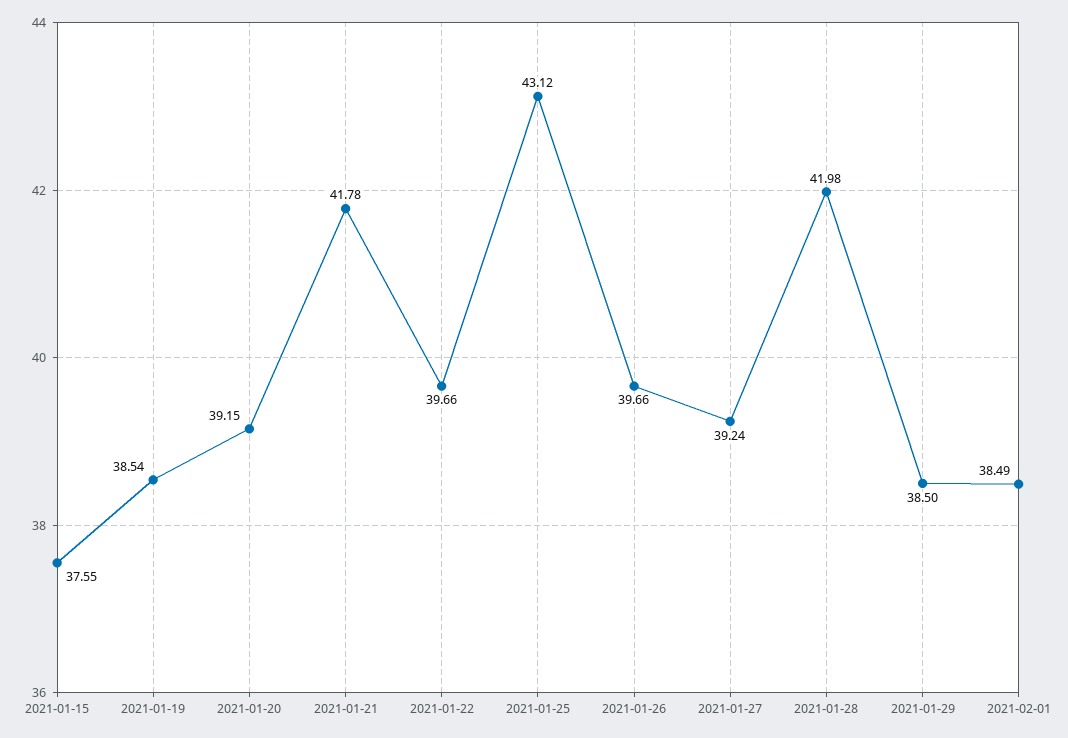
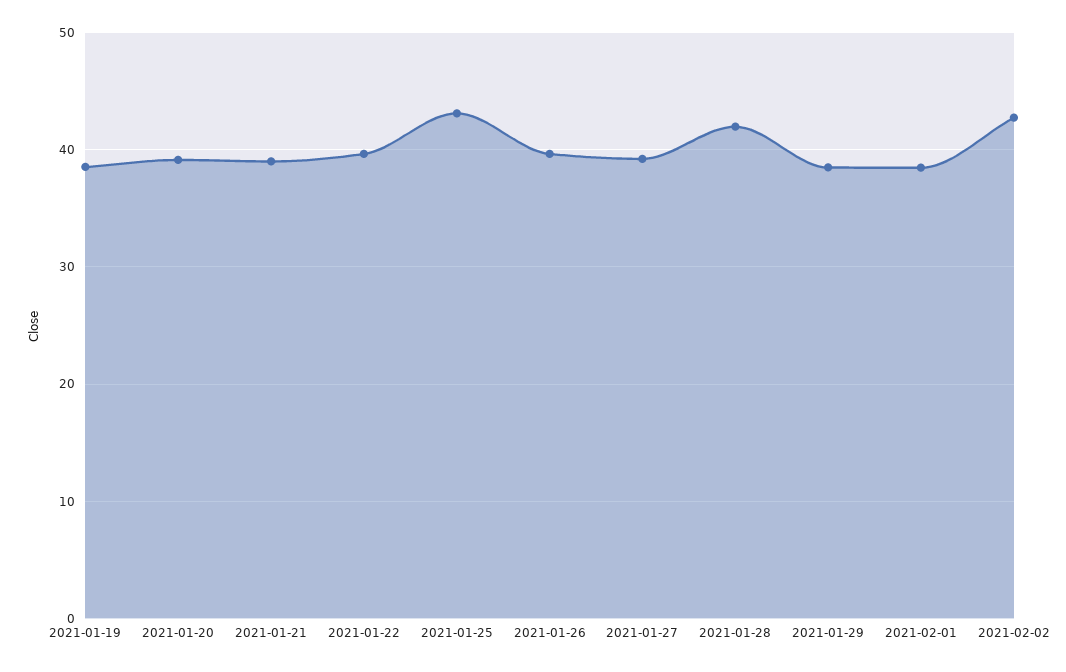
2021-01-15: 37.55 -> none
2021-01-21: 41.78 -> 39
2021-02-02: none -> 43

